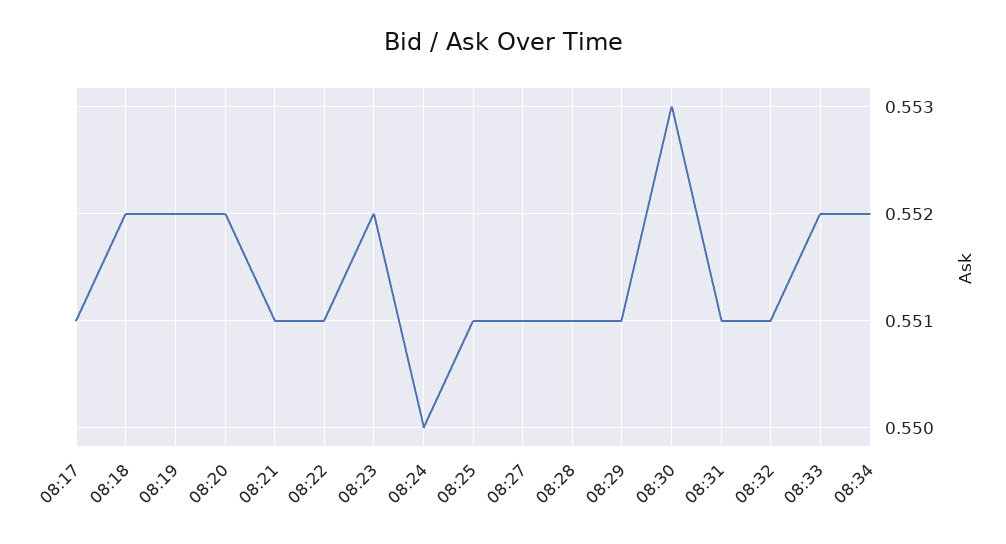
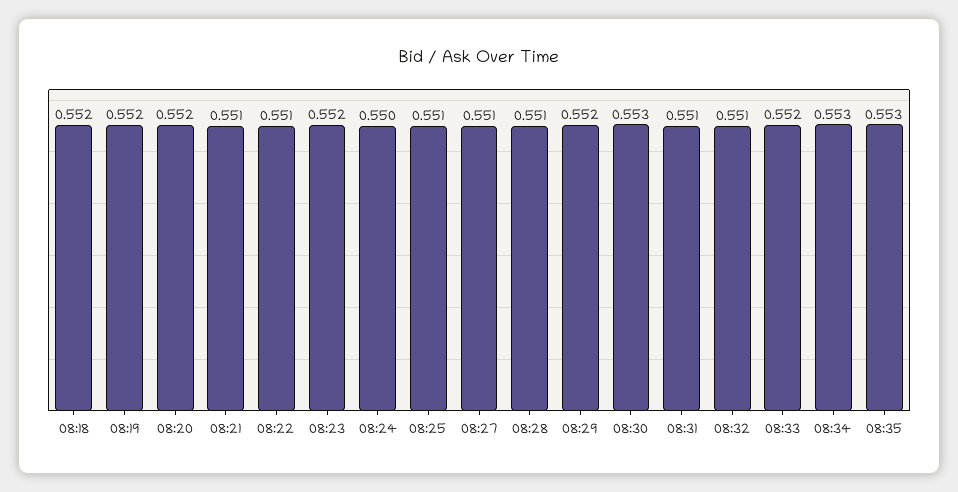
08:17: 0.551 -> none
08:29: 0.551 -> 0.552
08:34: 0.552 -> 0.553
08:35: none -> 0.553

